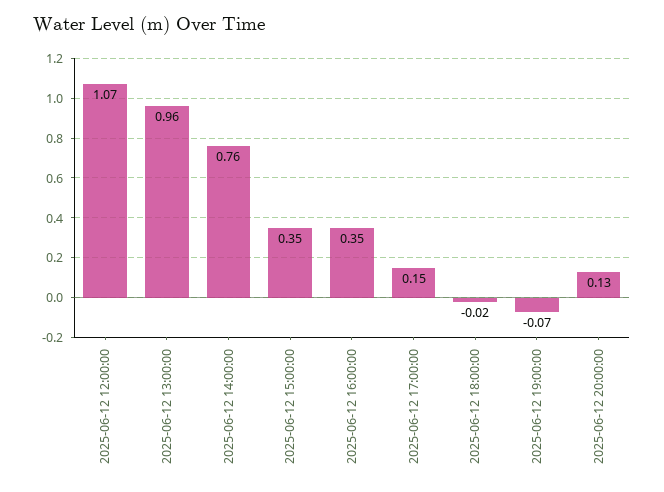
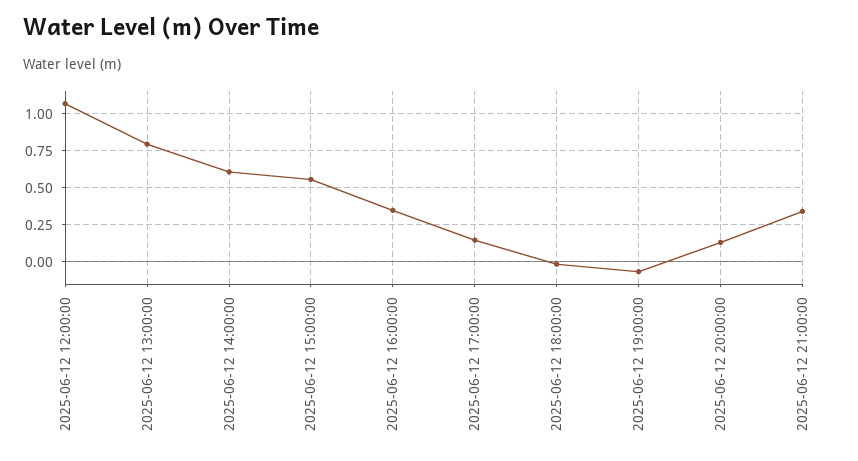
2025-06-12 13:00:00: 0.96 -> 0.8
2025-06-12 14:00:00: 0.76 -> 0.6
2025-06-12 15:00:00: 0.35 -> 0.55
2025-06-12 21:00:00: none -> 0.35

